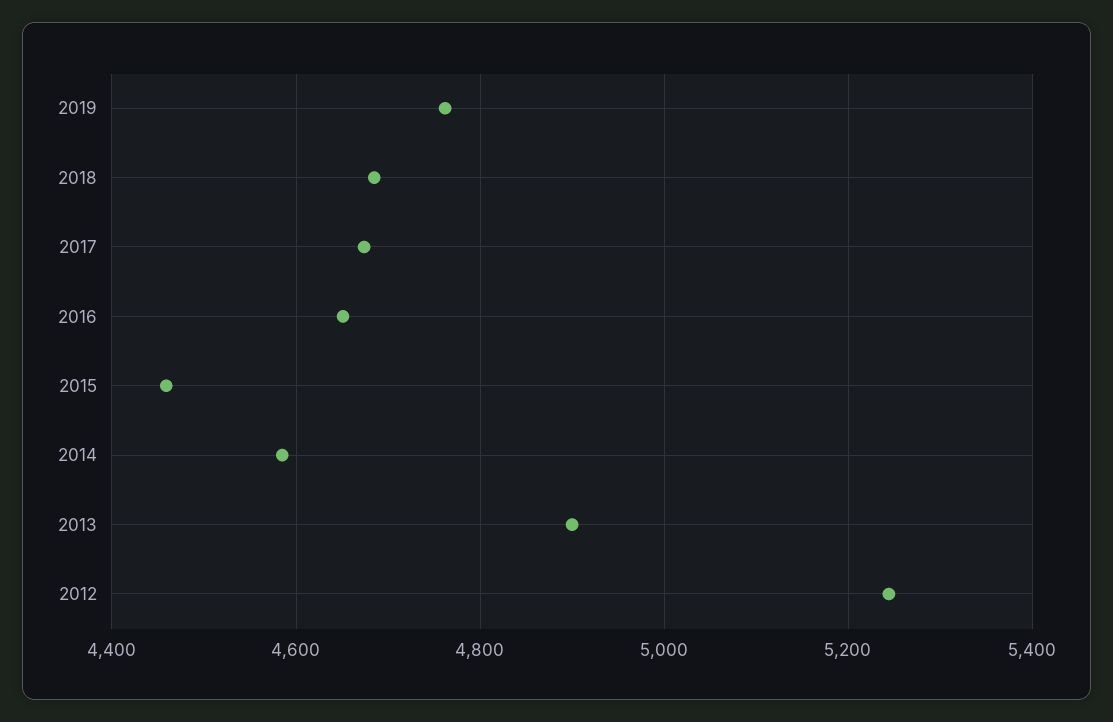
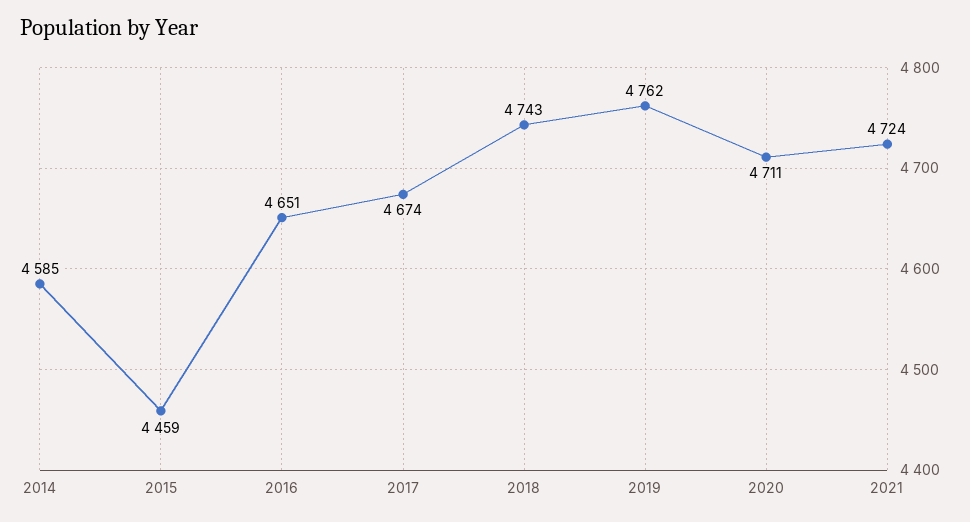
2018: 4680 -> 4743
2013: 4900 -> none
2012: 5240 -> none
2020: none -> 4711
2021: none -> 4724

